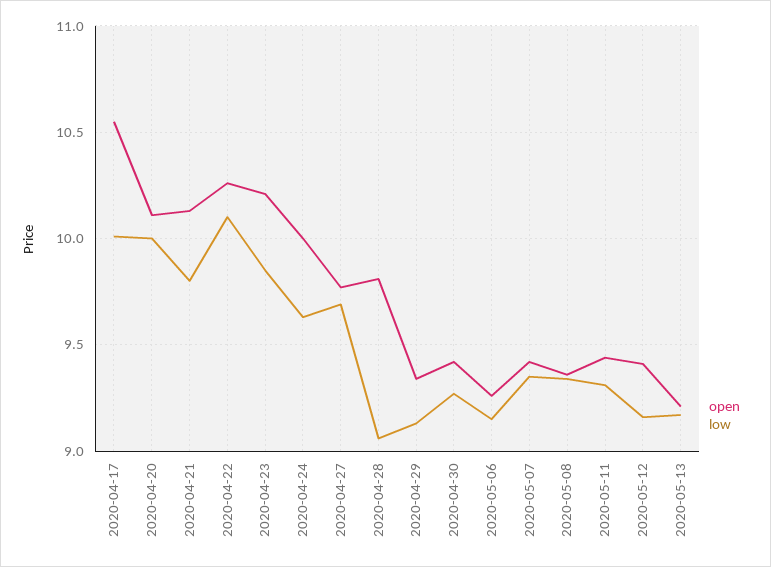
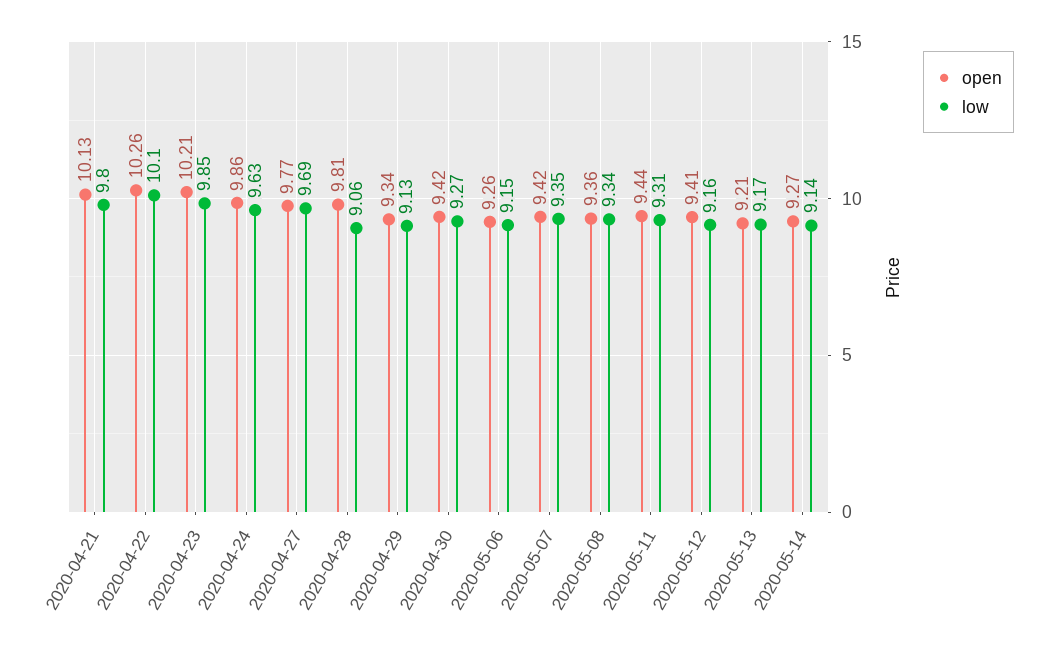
open, 2020-04-17: 10.55 -> none
low, 2020-04-17: 10 -> none
open, 2020-04-20: 10.1 -> none
low, 2020-04-20: 10 -> none
open, 2020-04-24: 10 -> 9.86
open, 2020-05-14: none -> 9.27
low, 2020-05-14: none -> 9.14

